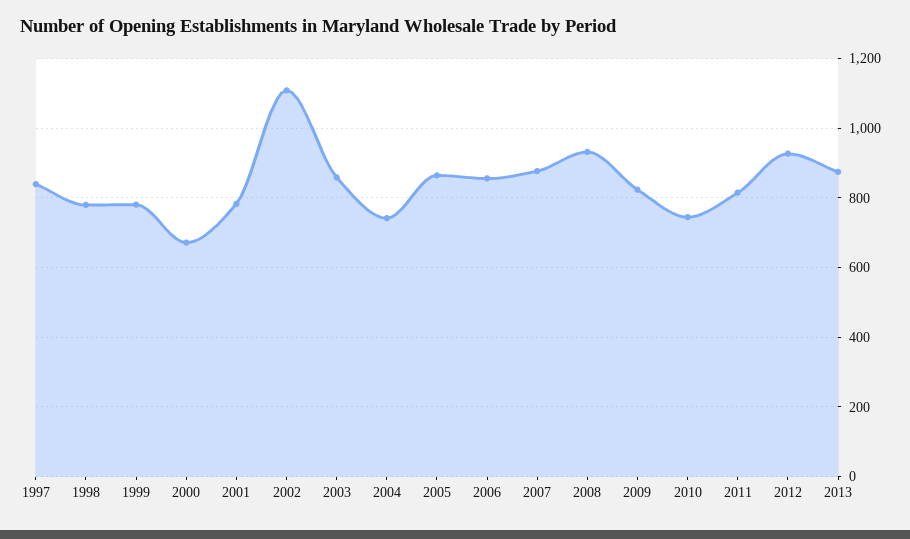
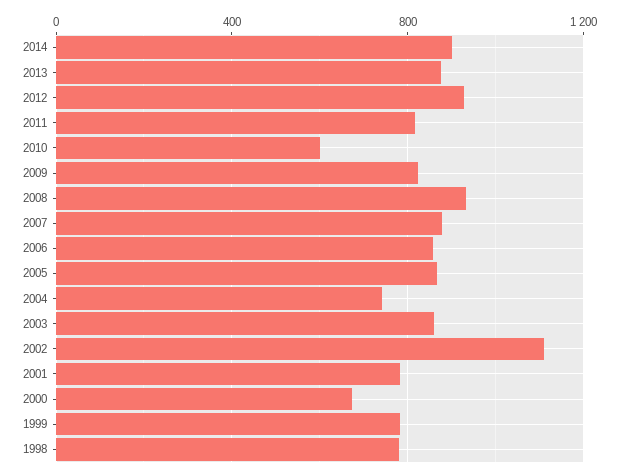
1997: 840 -> none
2010: 740 -> 600
2014: none -> 900

